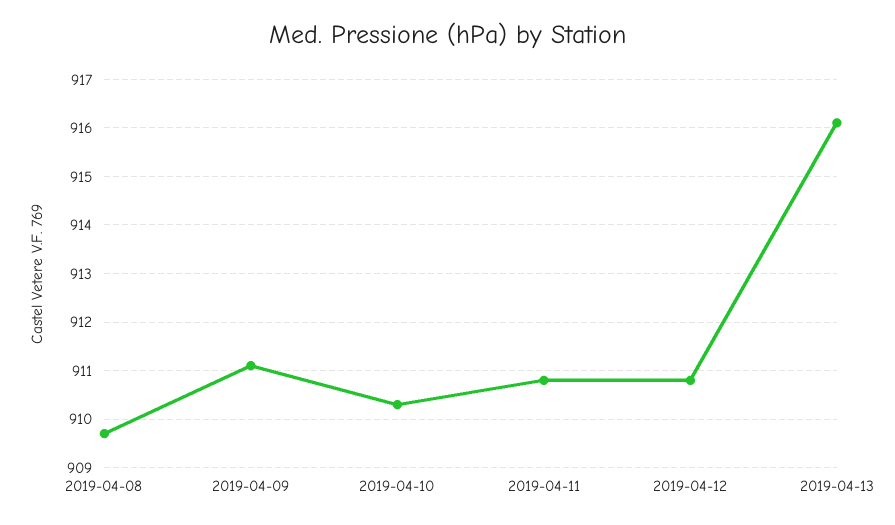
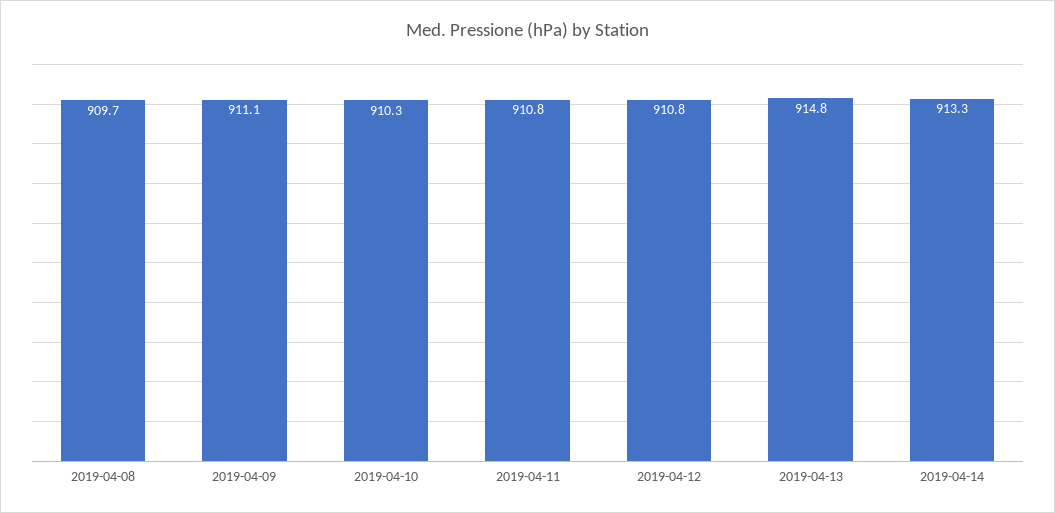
2019-04-13: 916 -> 914.8
2019-04-14: none -> 913.3

